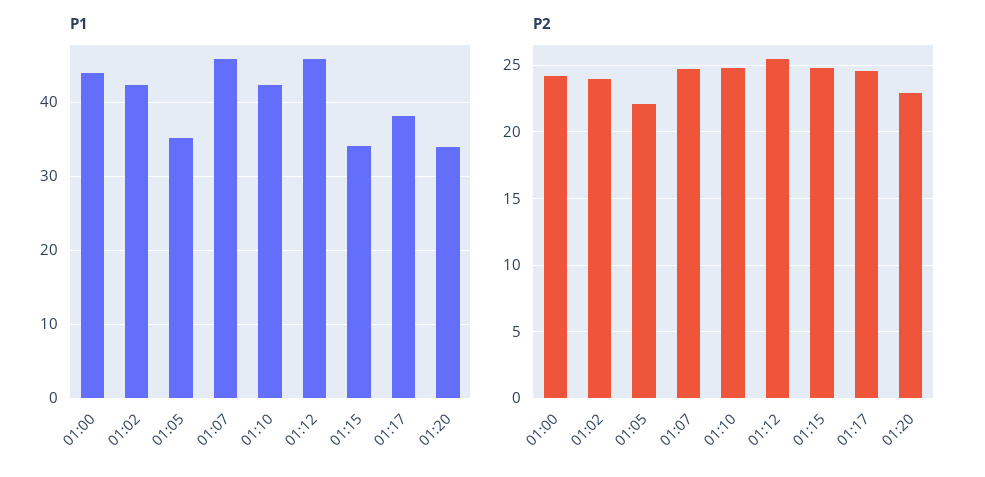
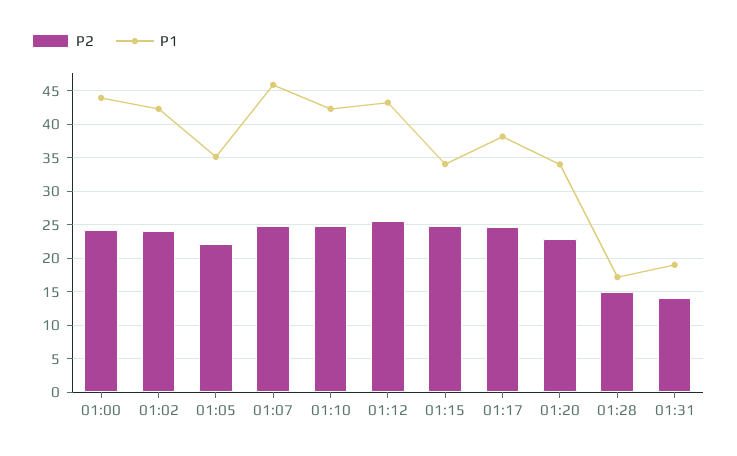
P1, 01:12: 46 -> 43
P2, 01:28: none -> 15
P1, 01:28: none -> 17
P2, 01:31: none -> 14
P1, 01:31: none -> 19

